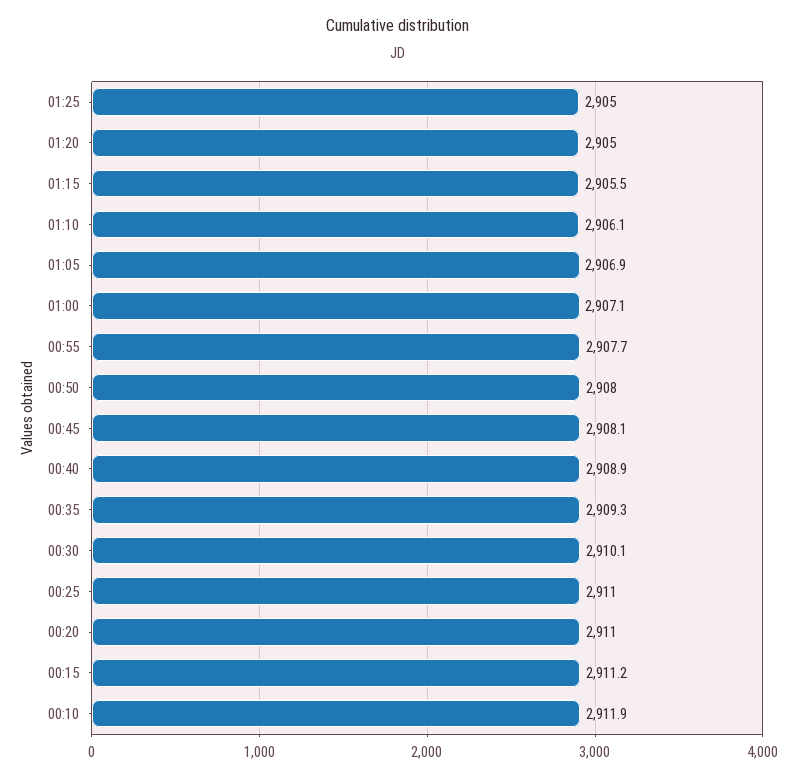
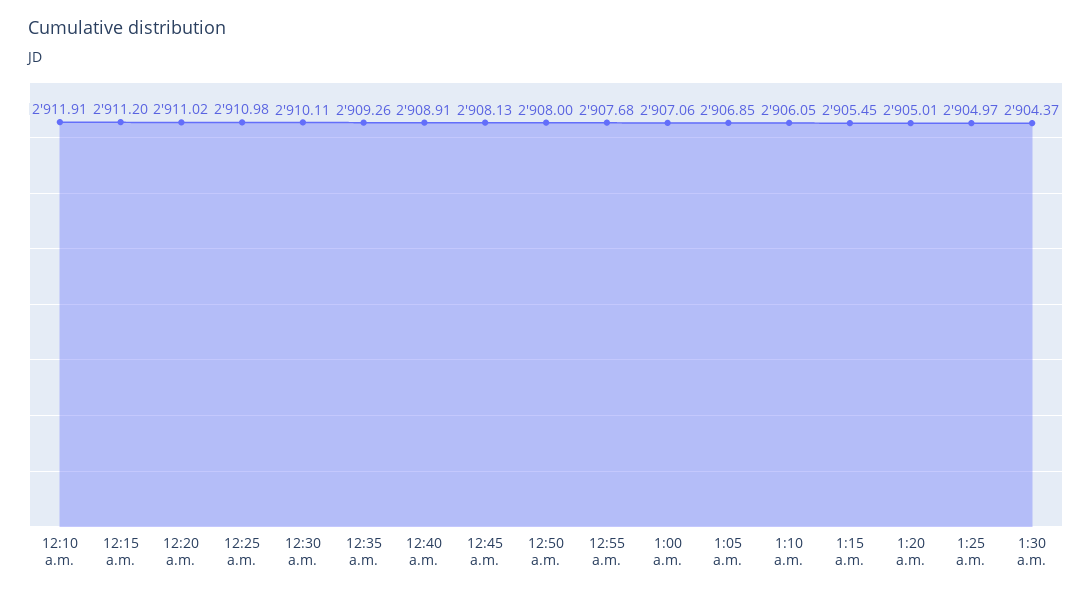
1:30 a.m.: none -> 2904.37

